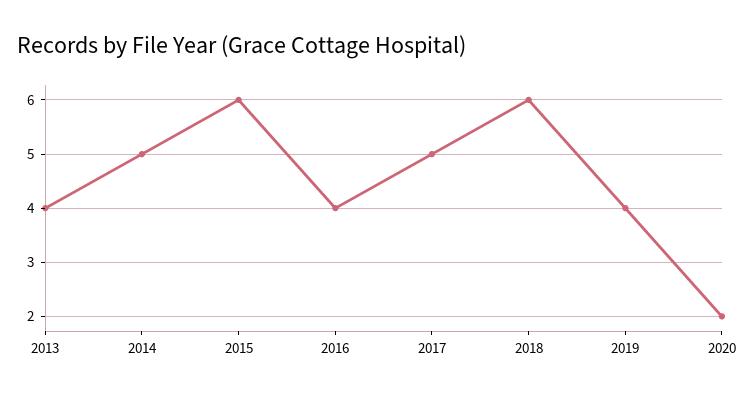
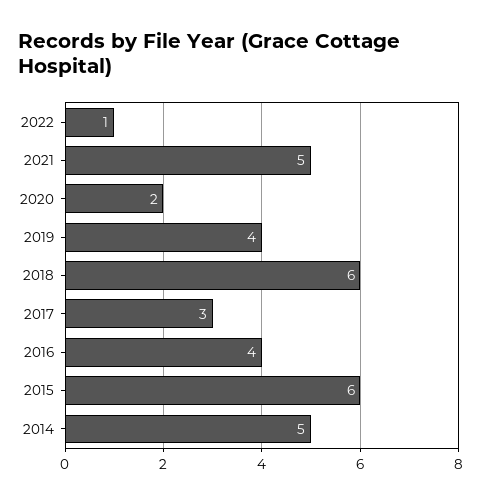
2013: 4 -> none
2017: 5 -> 3
2022: none -> 1
2021: none -> 5

